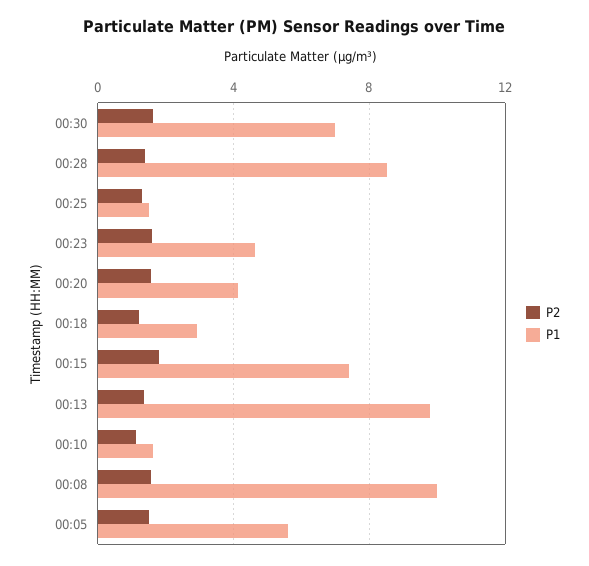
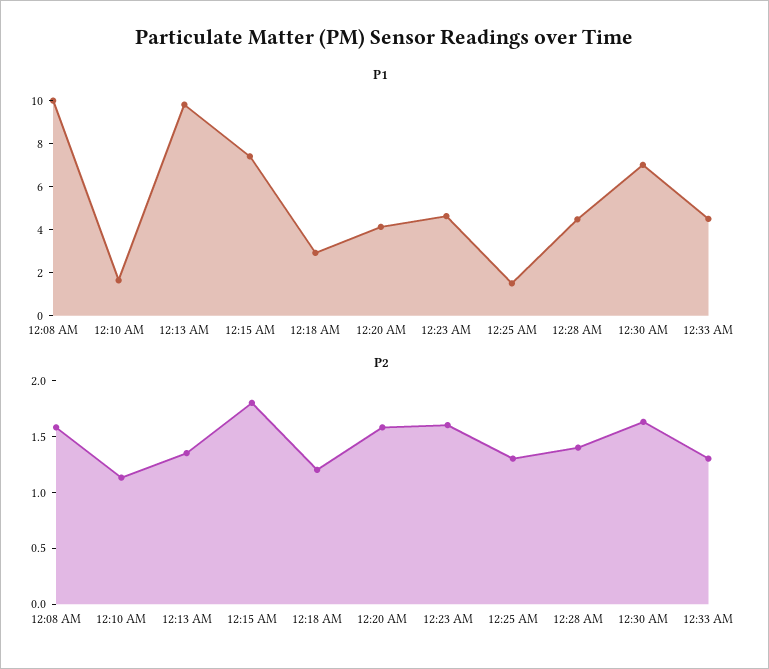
P1, 00:28: 8.5 -> 4.5
P2, 00:05: 1.5 -> none
P1, 00:05: 5.5 -> none
P1, 12:33 AM: none -> 4.5
P2, 12:33 AM: none -> 1.3

